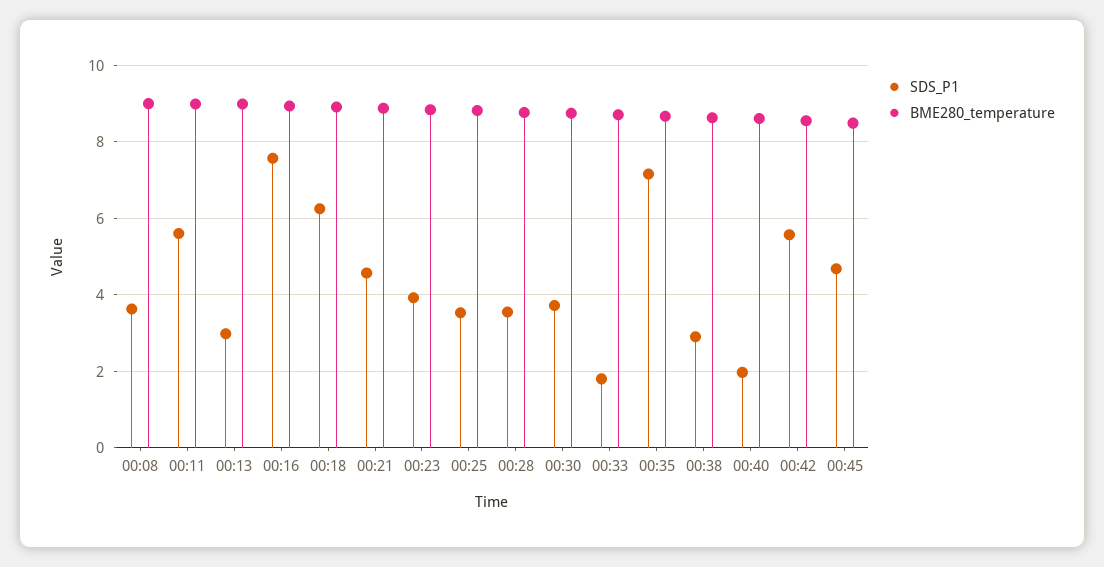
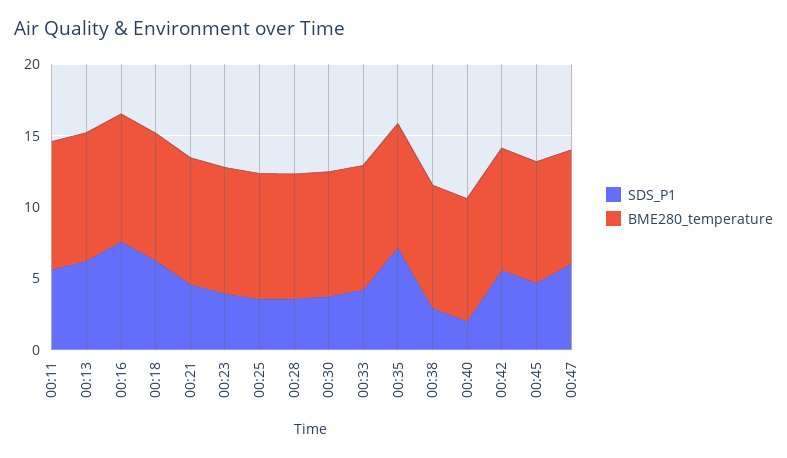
SDS_P1, 00:08: 3.6 -> none
BME280_temperature, 00:08: 9 -> none
SDS_P1, 00:13: 3 -> 6
SDS_P1, 00:33: 1.8 -> 4
SDS_P1, 00:47: none -> 6
BME280_temperature, 00:47: none -> 8

